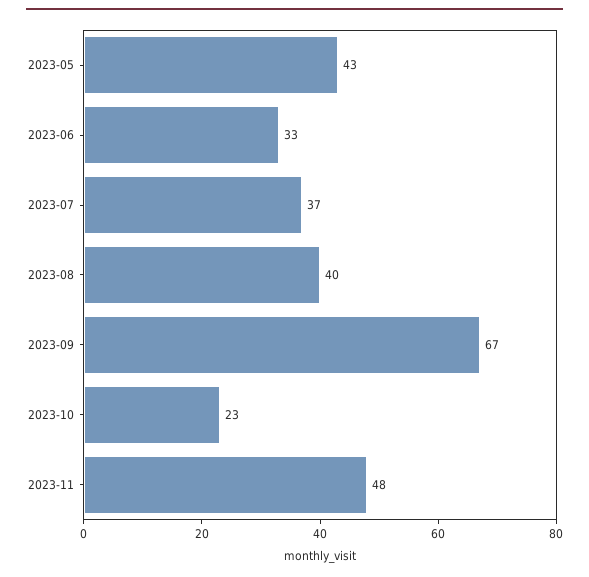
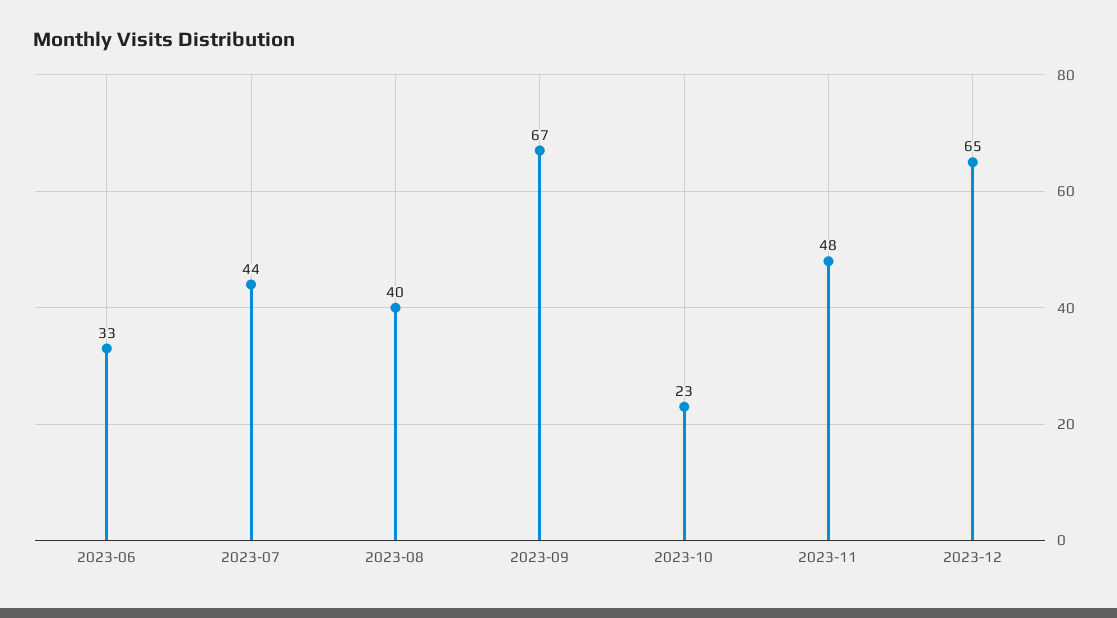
2023-05: 43 -> none
2023-07: 37 -> 44
2023-12: none -> 65

